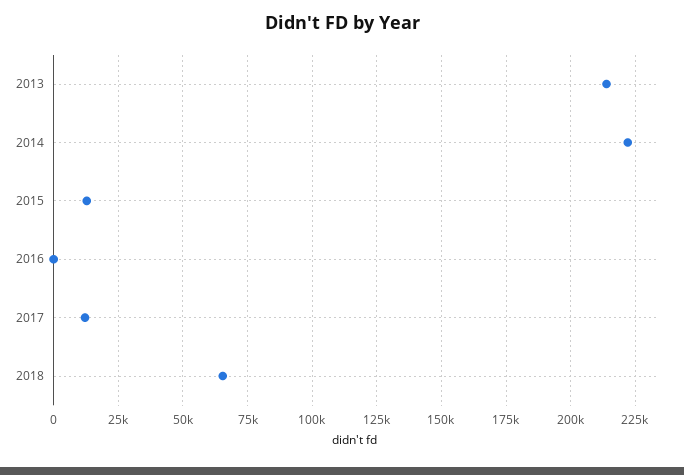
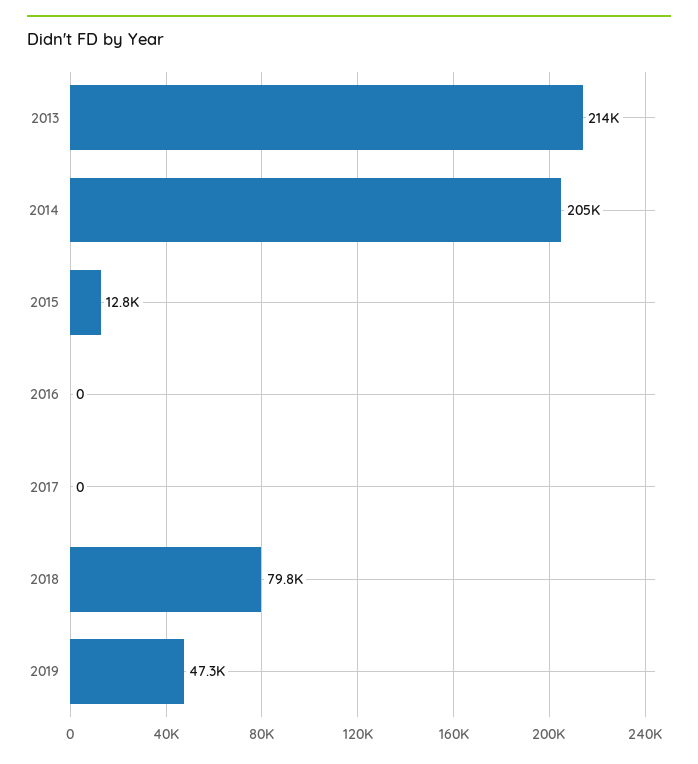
2014: 222500 -> 205000
2017: 12500 -> 0
2018: 65000 -> 79800
2019: none -> 47300

